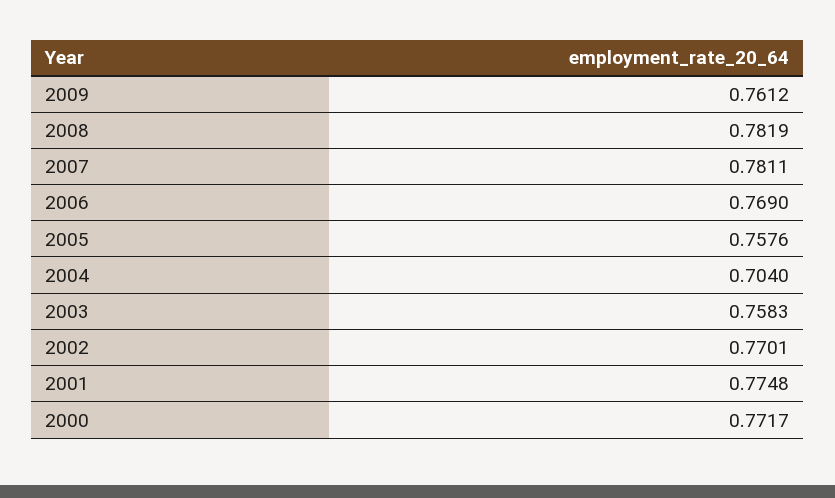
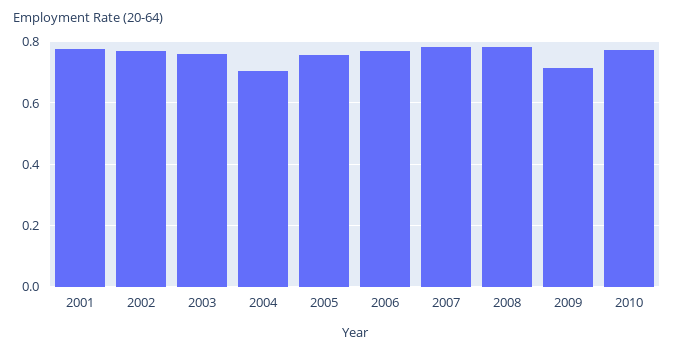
2009: 0.7612 -> 0.72
2000: 0.7717 -> none
2010: none -> 0.78

